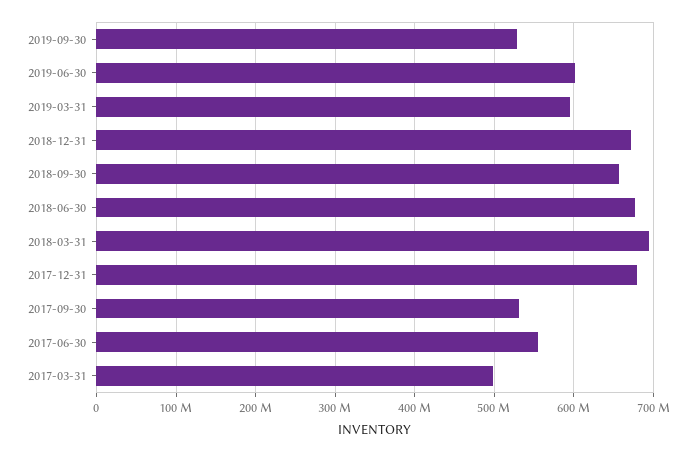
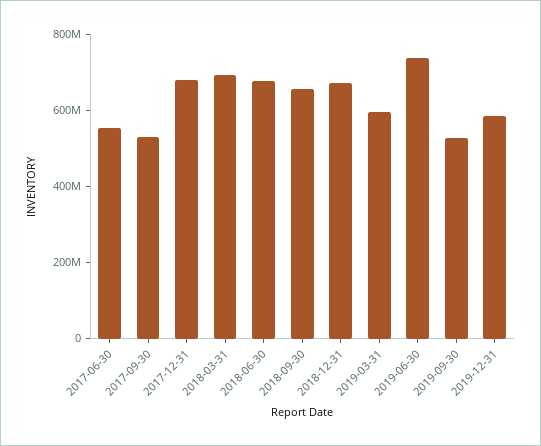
2019-06-30: 600000000 -> 750000000
2017-03-31: 500000000 -> none
2019-12-31: none -> 600000000

